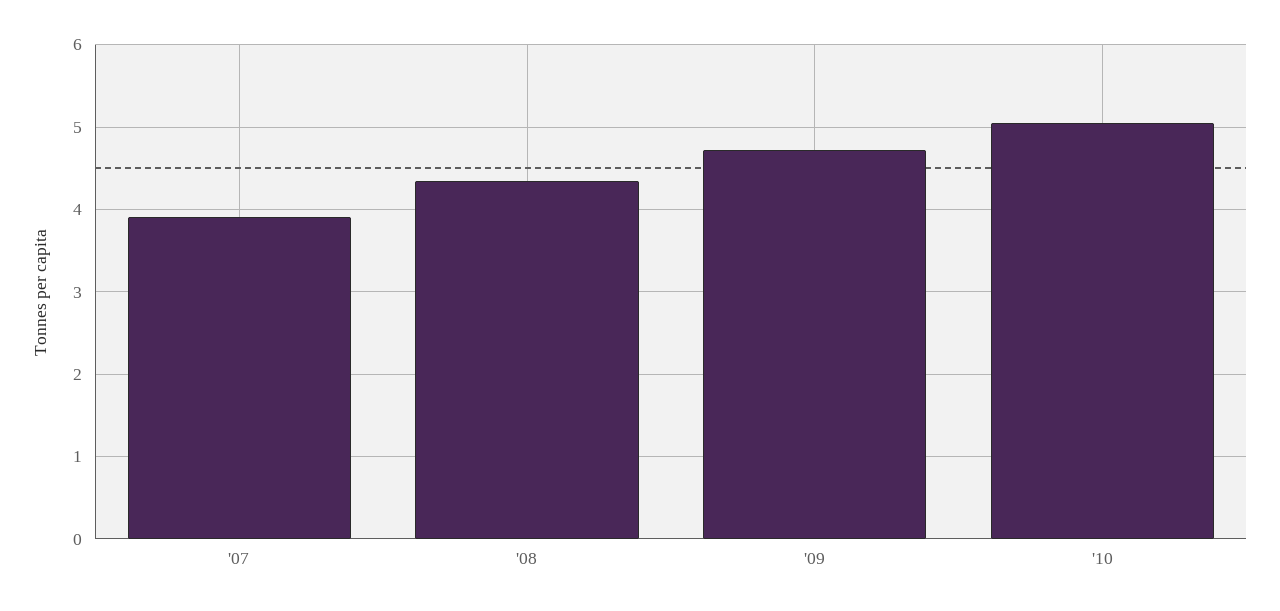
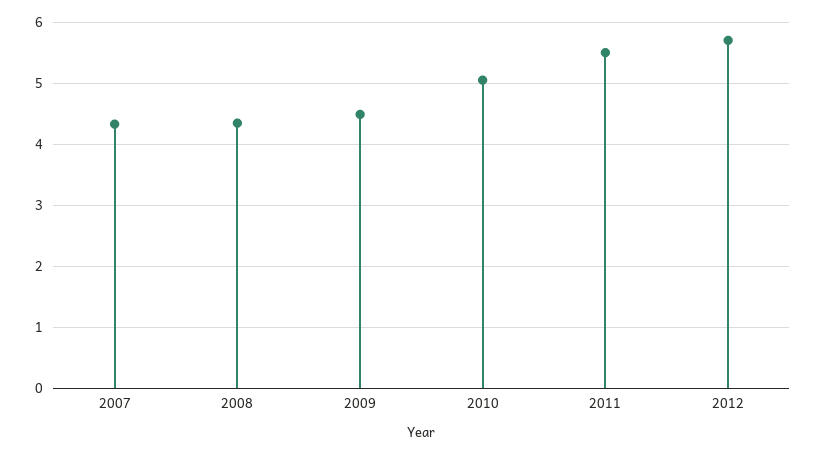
'07: 3.9 -> 4.3
'09: 4.7 -> 4.5
2011: none -> 5.5
2012: none -> 5.7

